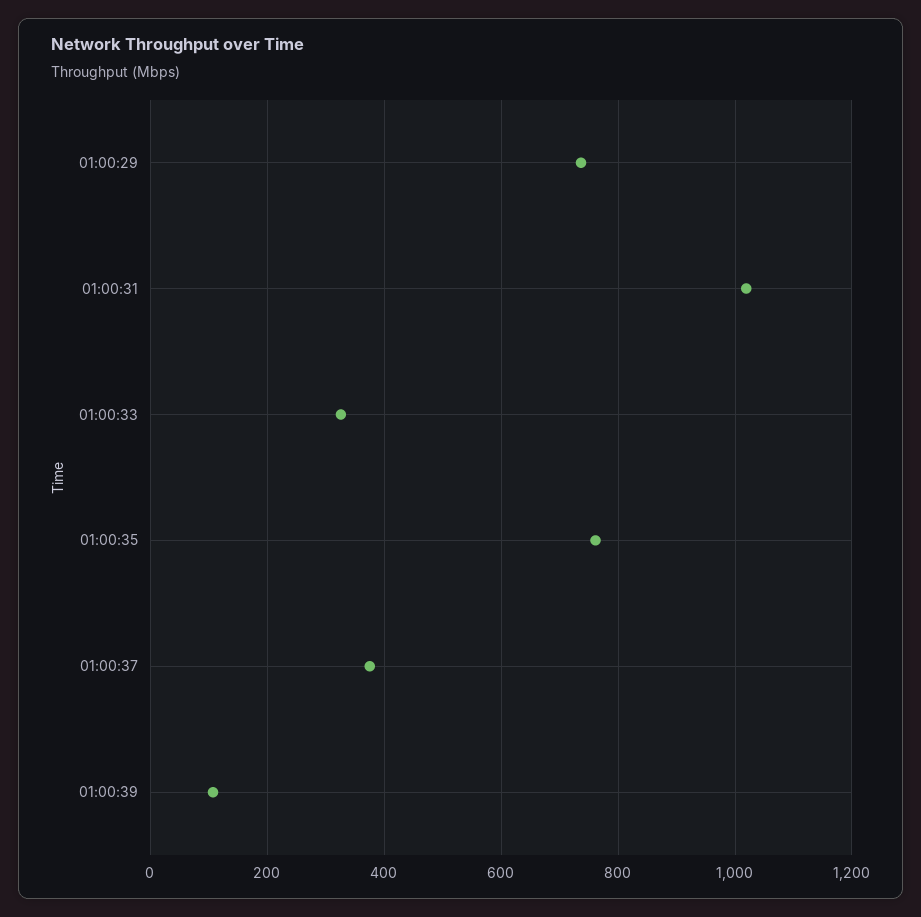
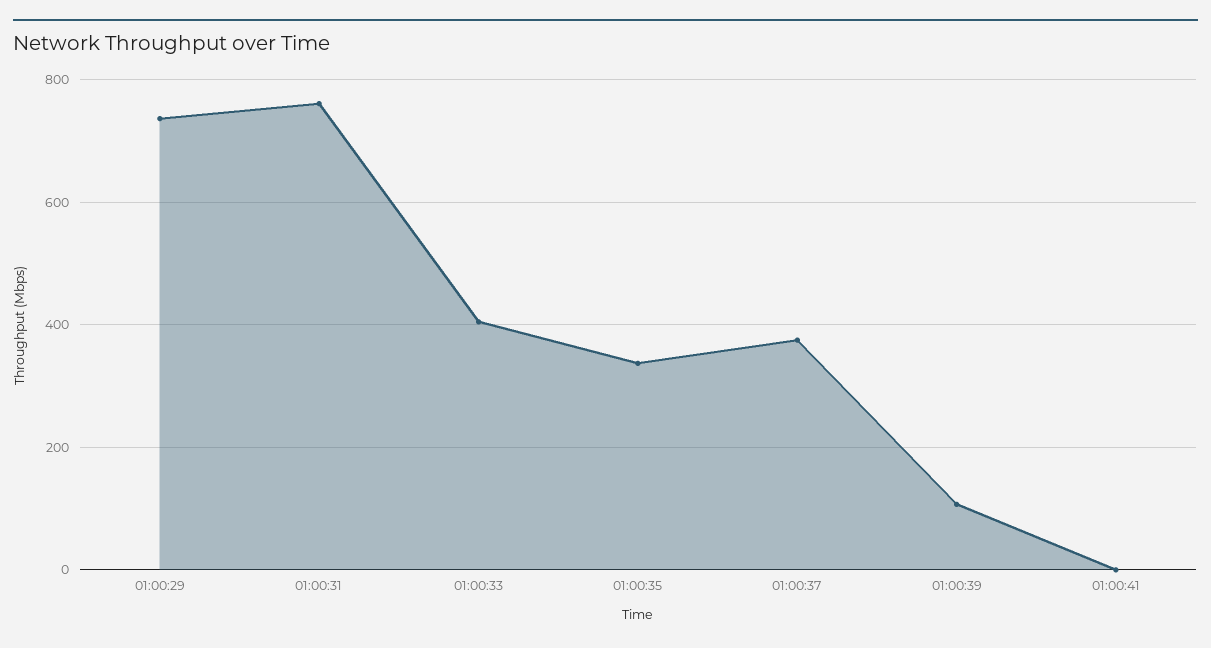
01:00:31: 1020 -> 760
01:00:33: 320 -> 400
01:00:35: 760 -> 340
01:00:41: none -> 0

